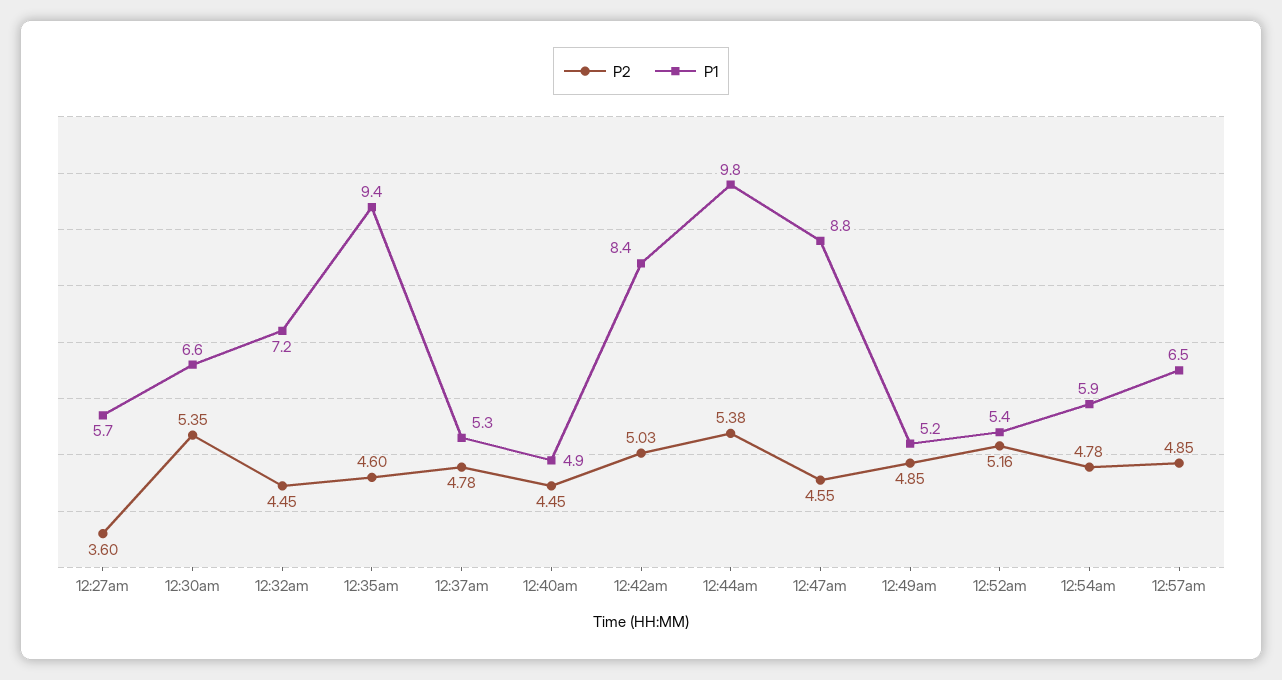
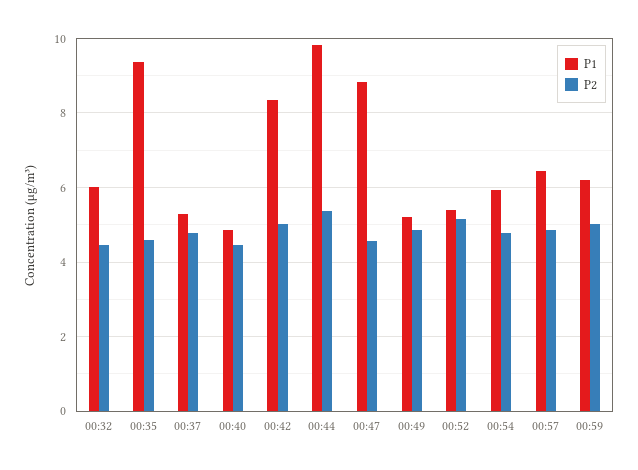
P2, 12:27am: 3.6 -> none
P1, 12:27am: 5.7 -> none
P2, 12:30am: 5.35 -> none
P1, 12:30am: 6.6 -> none
P1, 12:32am: 7.2 -> 6
P1, 00:59: none -> 6.2
P2, 00:59: none -> 5

